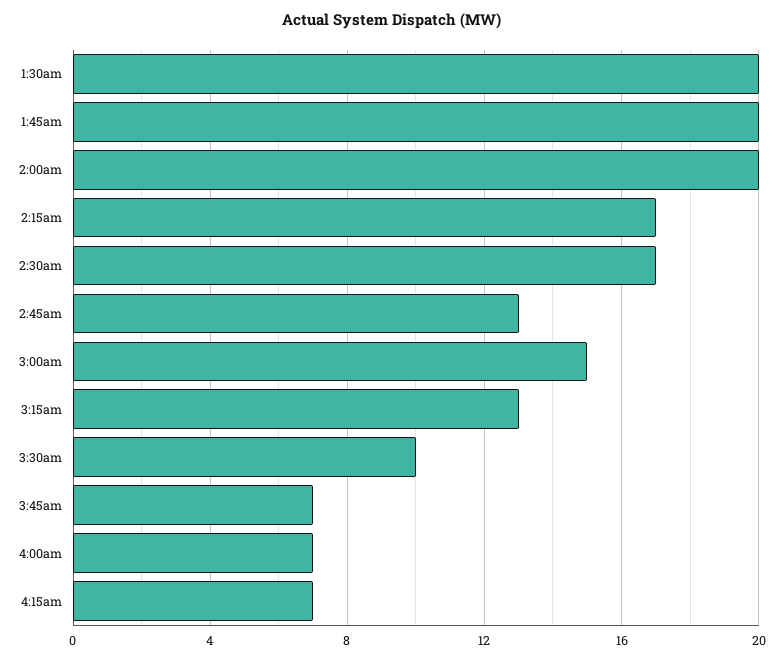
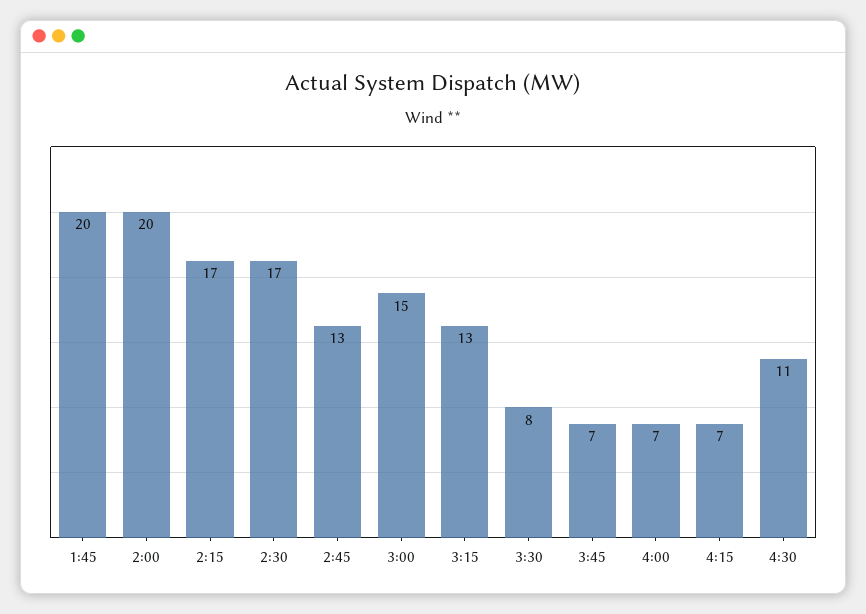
1:30am: 20 -> none
3:30am: 10 -> 8
4:30: none -> 11

